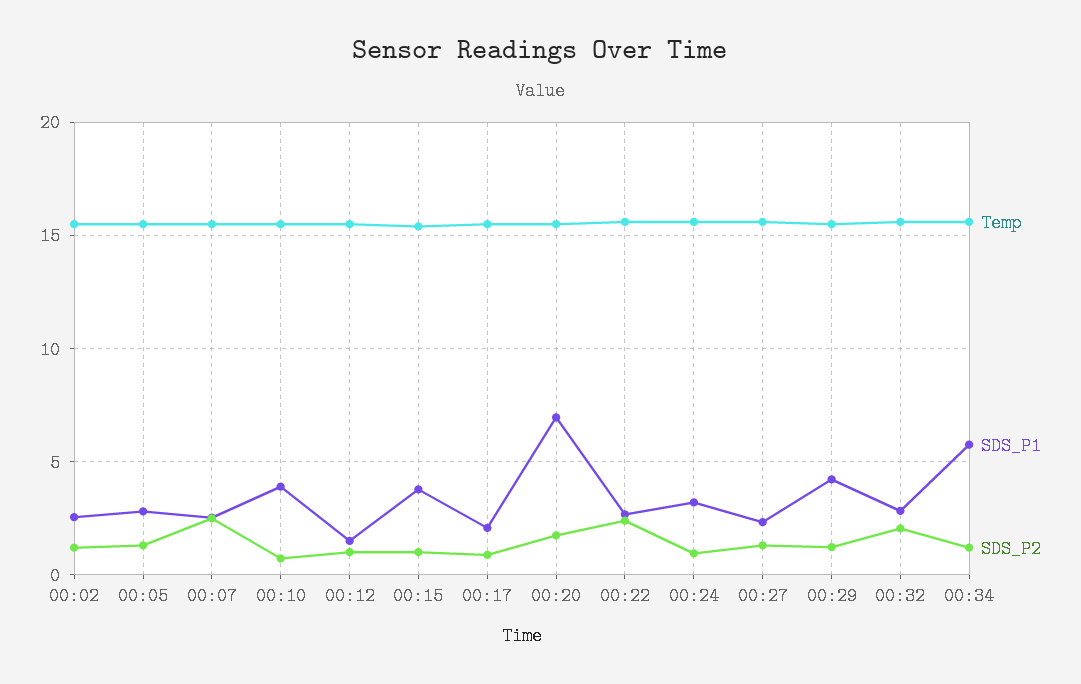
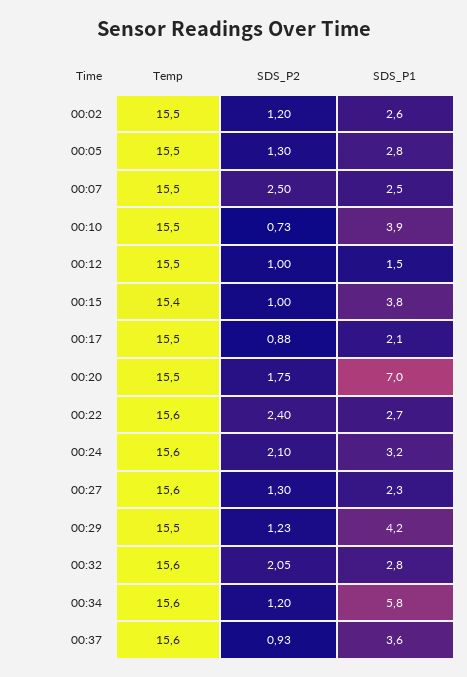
SDS_P2, 00:24: 1 -> 2.1
Temp, 00:37: none -> 15.6
SDS_P2, 00:37: none -> 0.93
SDS_P1, 00:37: none -> 3.6

